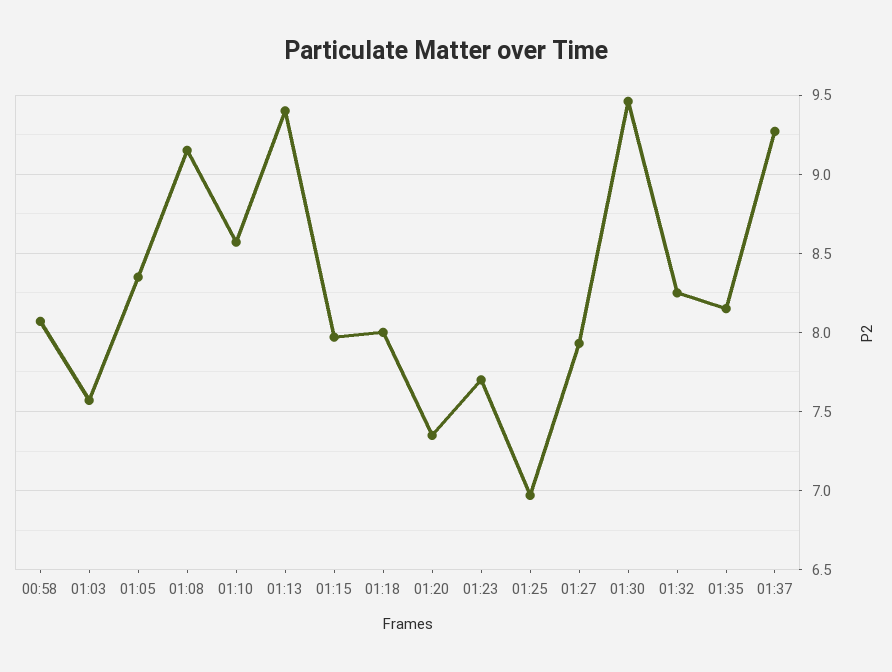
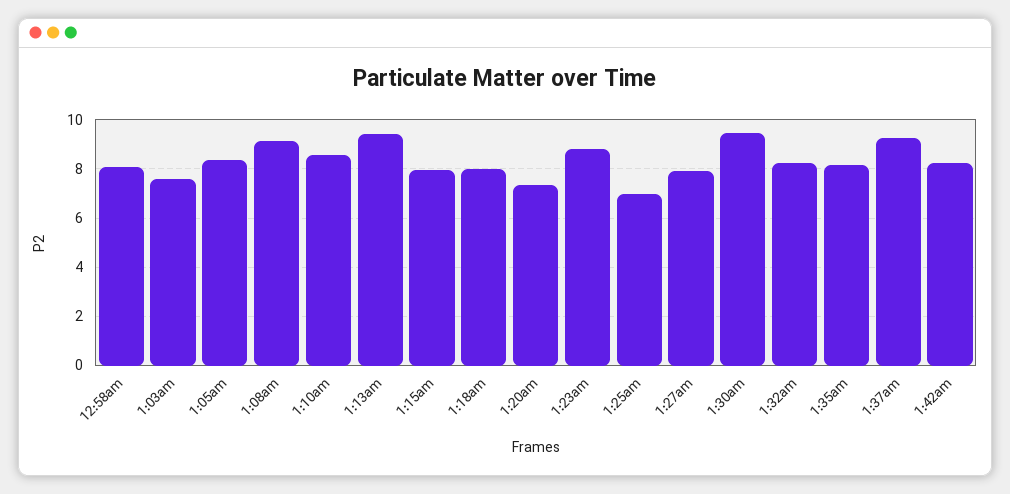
01:23: 7.7 -> 8.75
1:42am: none -> 8.25

